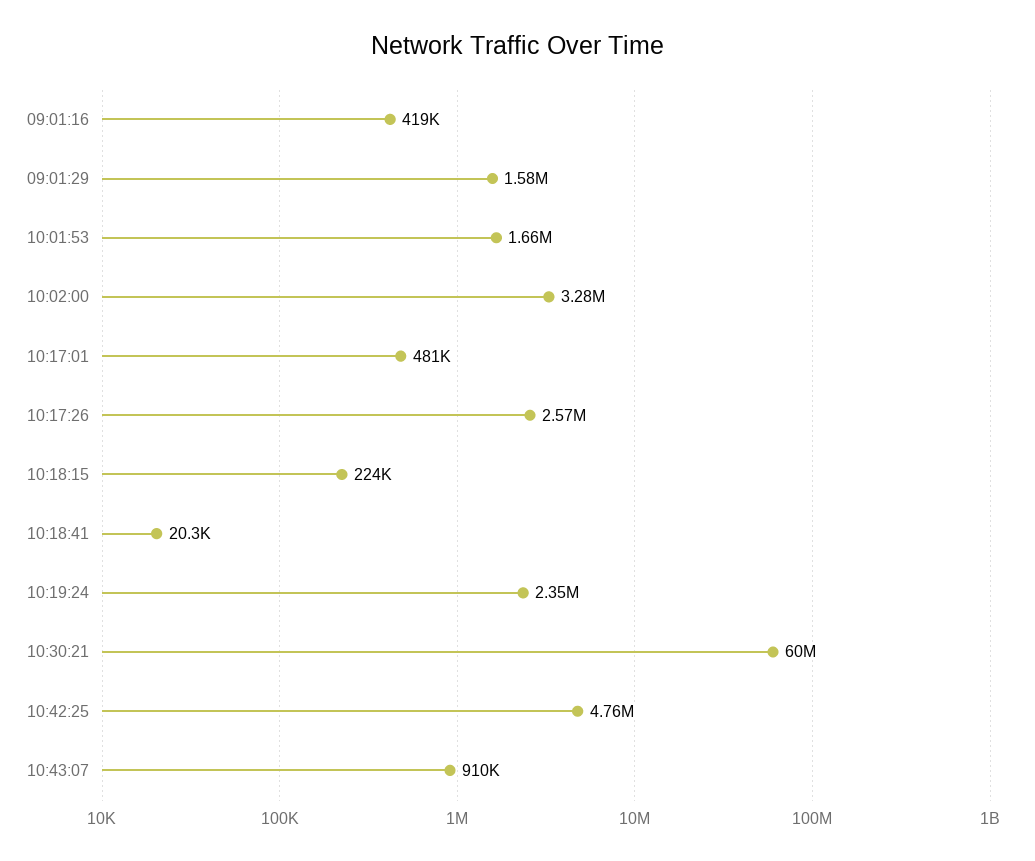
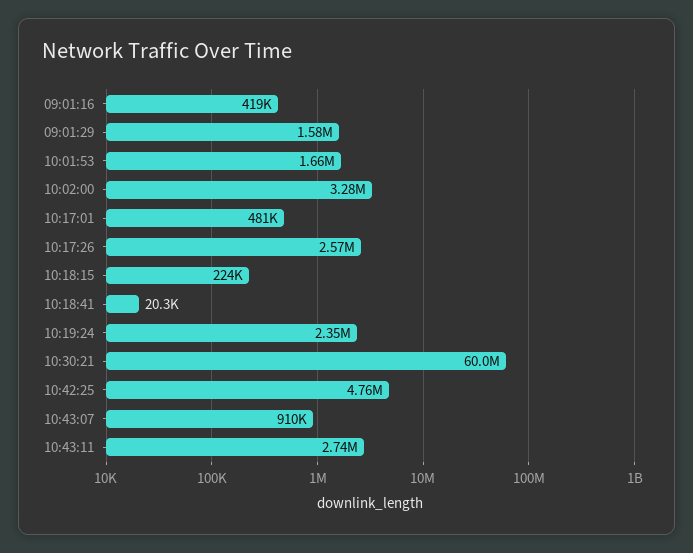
10:43:11: none -> 2740000

